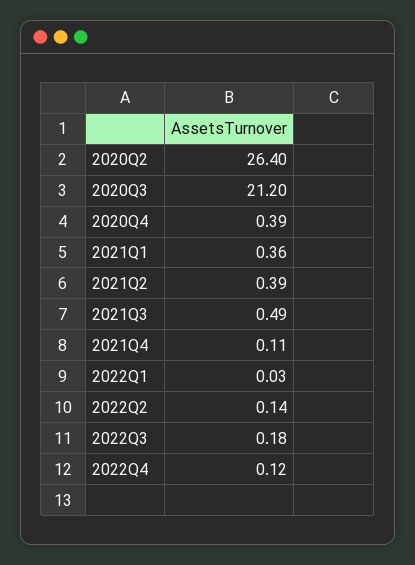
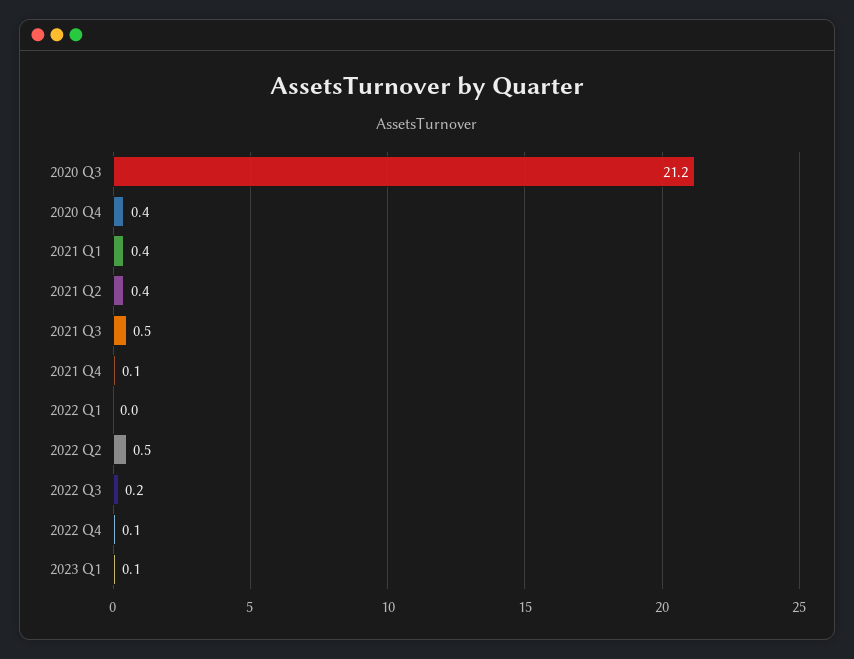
2020Q2: 26.4 -> none
2022Q2: 0.14 -> 0.5
2023 Q1: none -> 0.1

